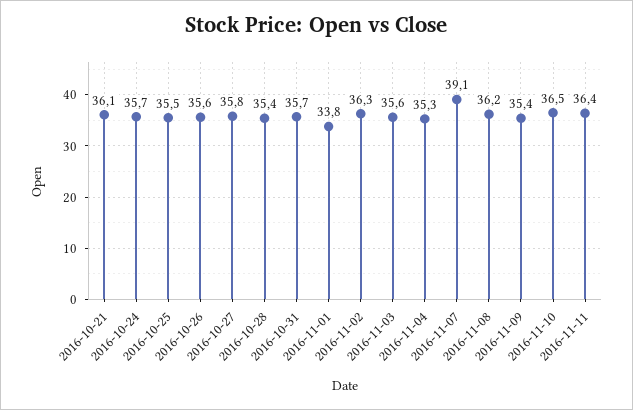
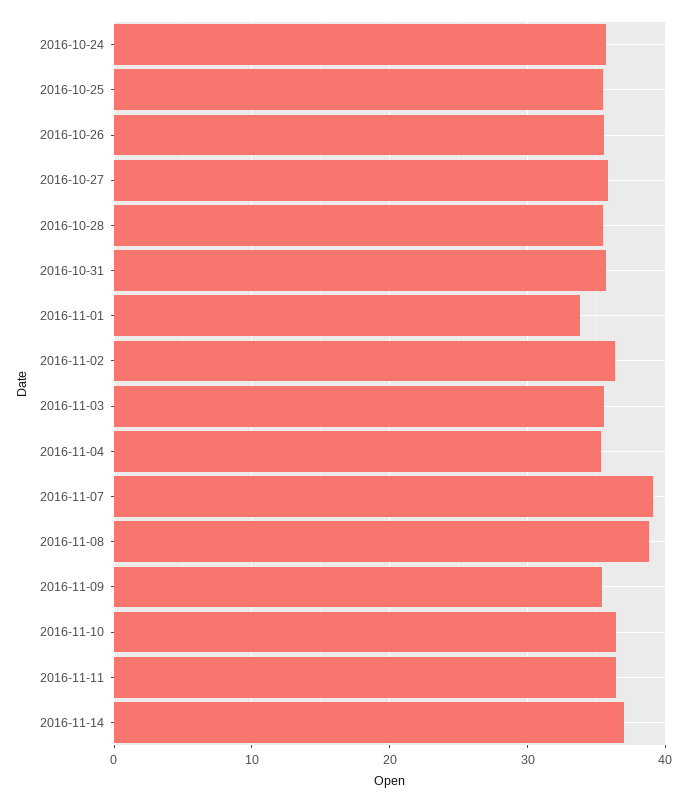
2016-10-21: 36.1 -> none
2016-11-08: 36.2 -> 39
2016-11-14: none -> 37

